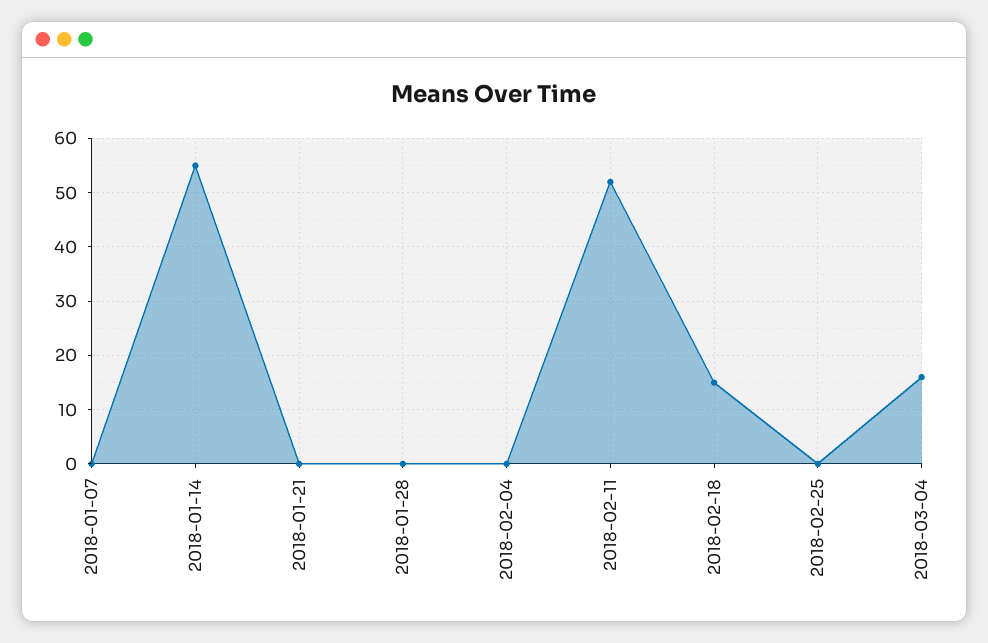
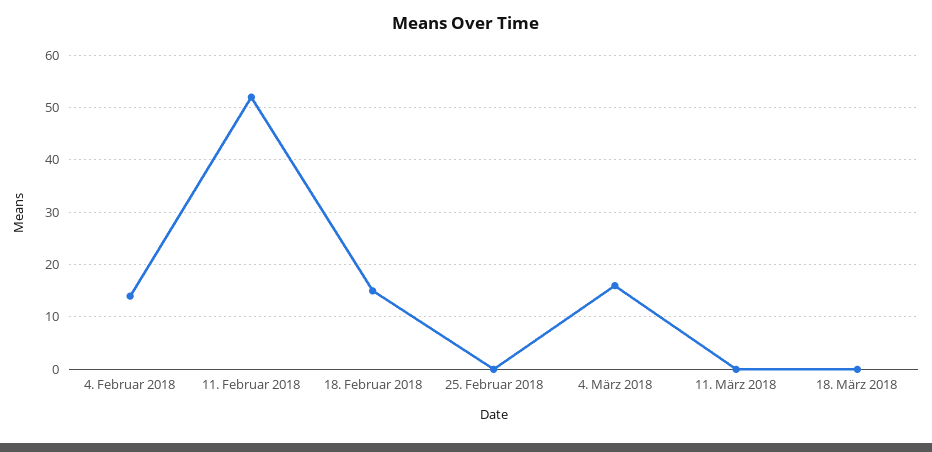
2018-01-07: 0 -> none
2018-01-14: 55 -> none
2018-01-21: 0 -> none
2018-01-28: 0 -> none
2018-02-04: 0 -> 15
11. März 2018: none -> 0
18. März 2018: none -> 0

